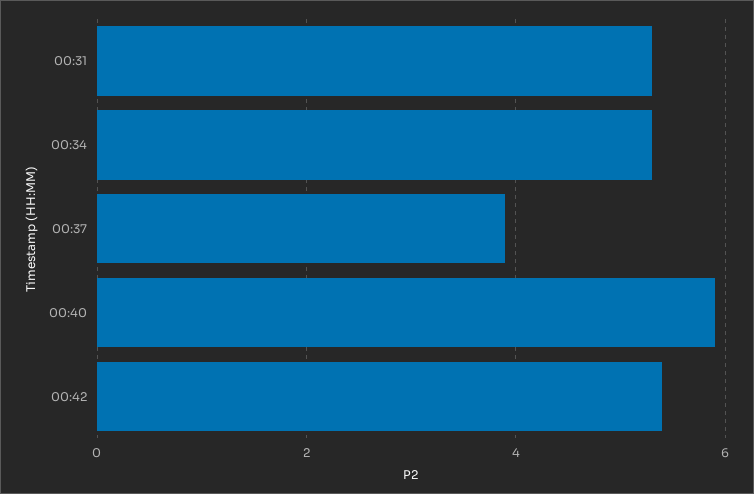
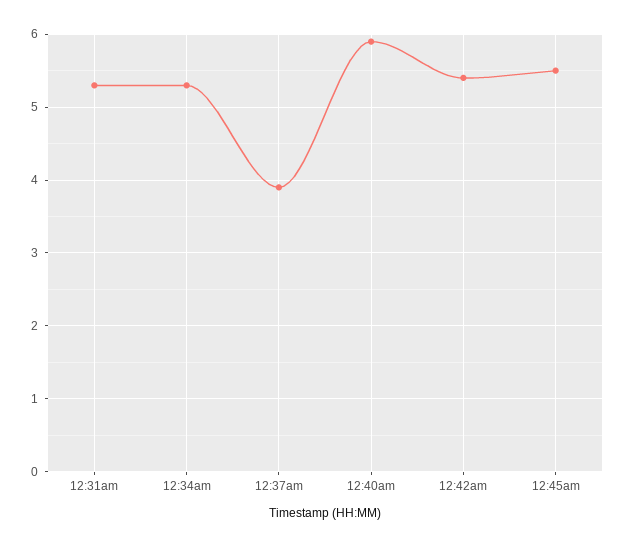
12:45am: none -> 5.5

